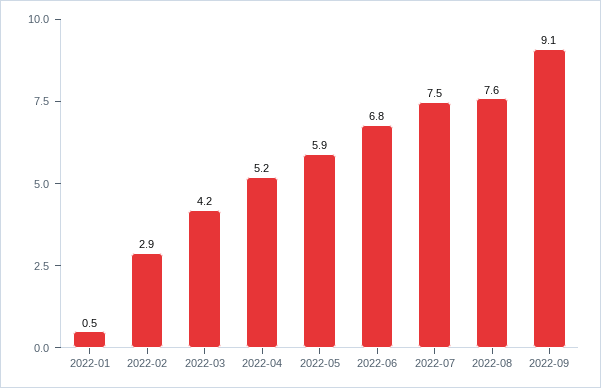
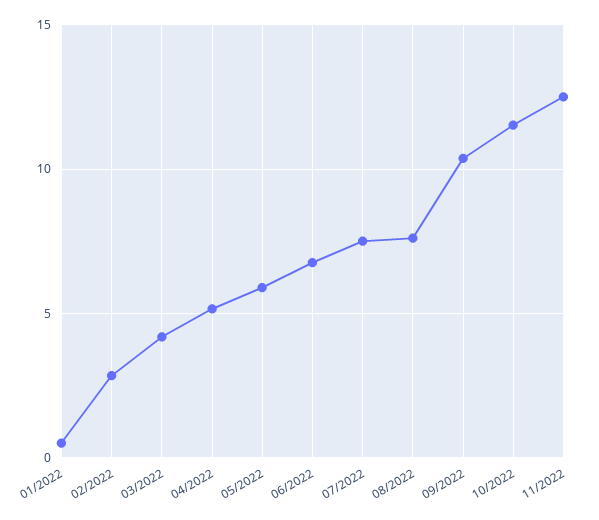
2022-09: 9.1 -> 10.5
10/2022: none -> 11.5
11/2022: none -> 12.5

